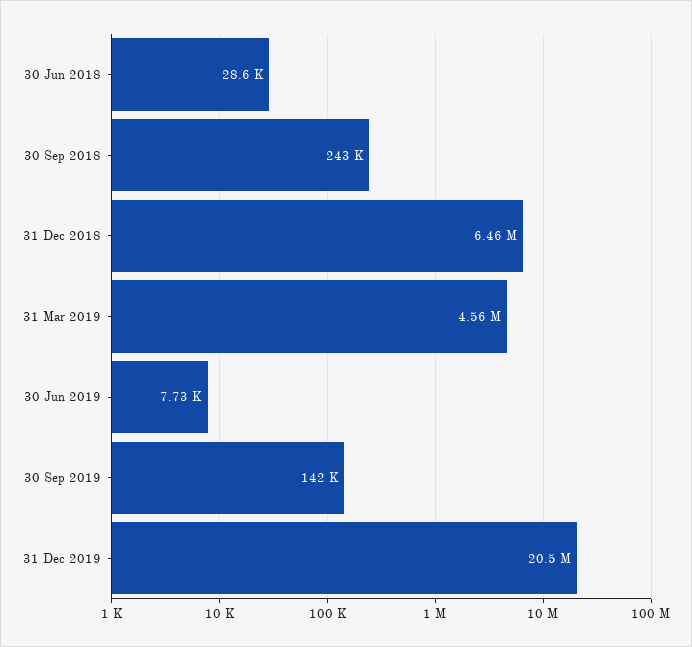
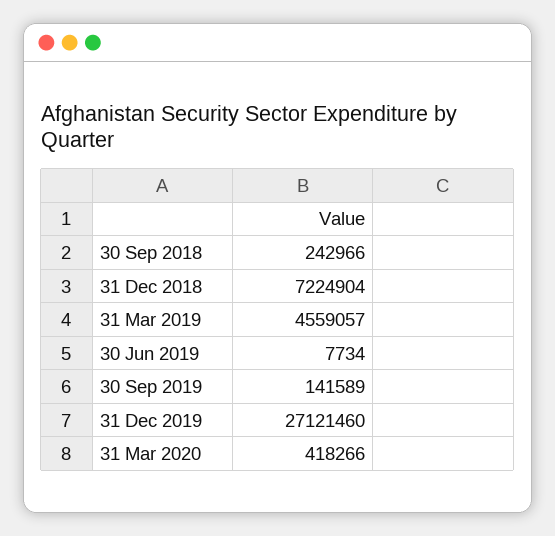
30 Jun 2018: 28600 -> none
31 Dec 2018: 6460000 -> 7224904
31 Dec 2019: 20500000 -> 27121460
31 Mar 2020: none -> 418266

